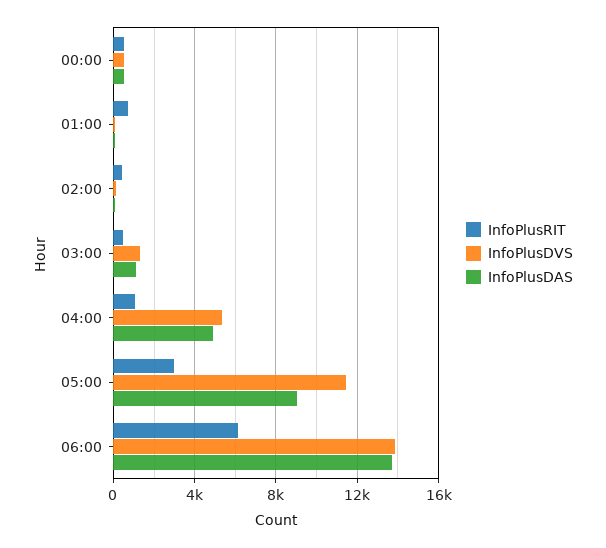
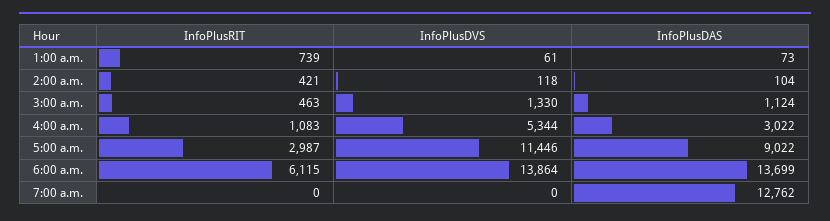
InfoPlusRIT, 00:00: 500 -> none
InfoPlusDVS, 00:00: 500 -> none
InfoPlusDAS, 00:00: 500 -> none
InfoPlusDAS, 04:00: 5000 -> 3022
InfoPlusRIT, 7:00 a.m.: none -> 0
InfoPlusDVS, 7:00 a.m.: none -> 0
InfoPlusDAS, 7:00 a.m.: none -> 12762

